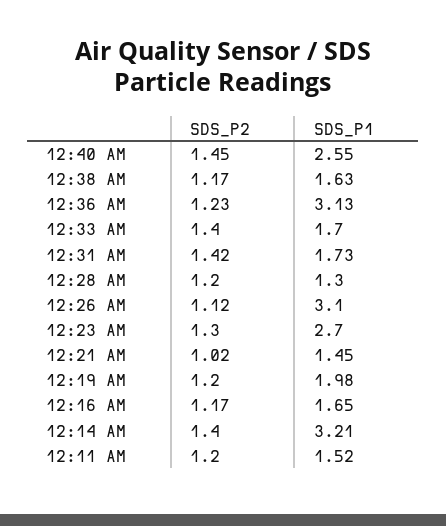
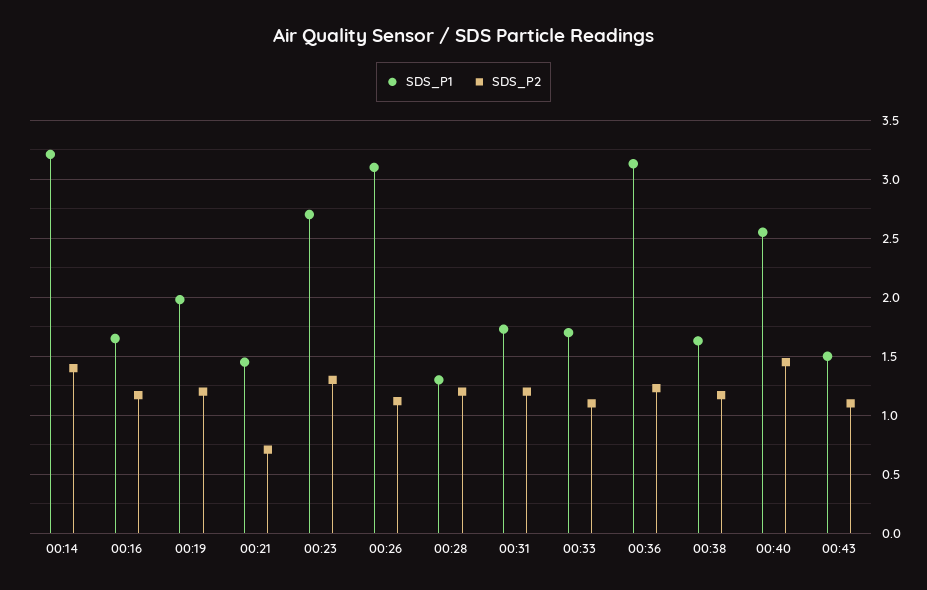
SDS_P2, 12:33 AM: 1.4 -> 1.1
SDS_P2, 12:31 AM: 1.42 -> 1.2
SDS_P2, 12:21 AM: 1.02 -> 0.7
SDS_P2, 12:11 AM: 1.2 -> none
SDS_P1, 12:11 AM: 1.52 -> none
SDS_P1, 00:43: none -> 1.5
SDS_P2, 00:43: none -> 1.1

